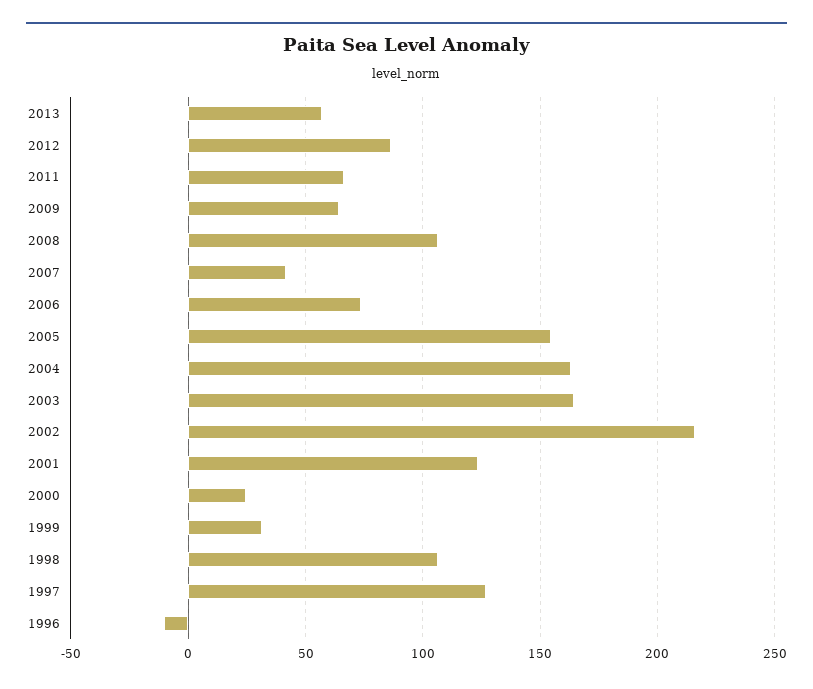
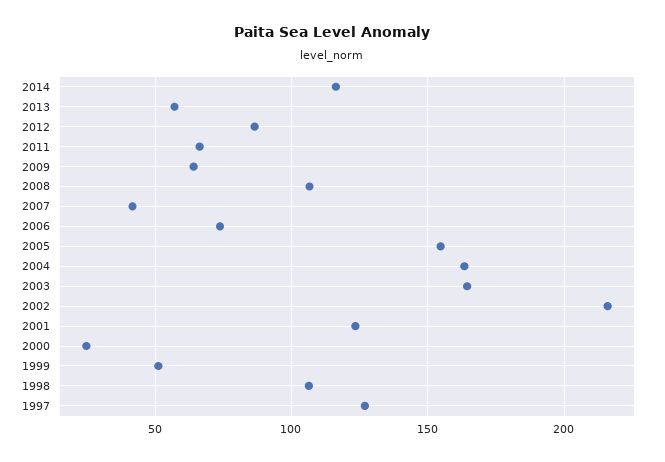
1999: 30 -> 50
1996: -10 -> none
2014: none -> 115

